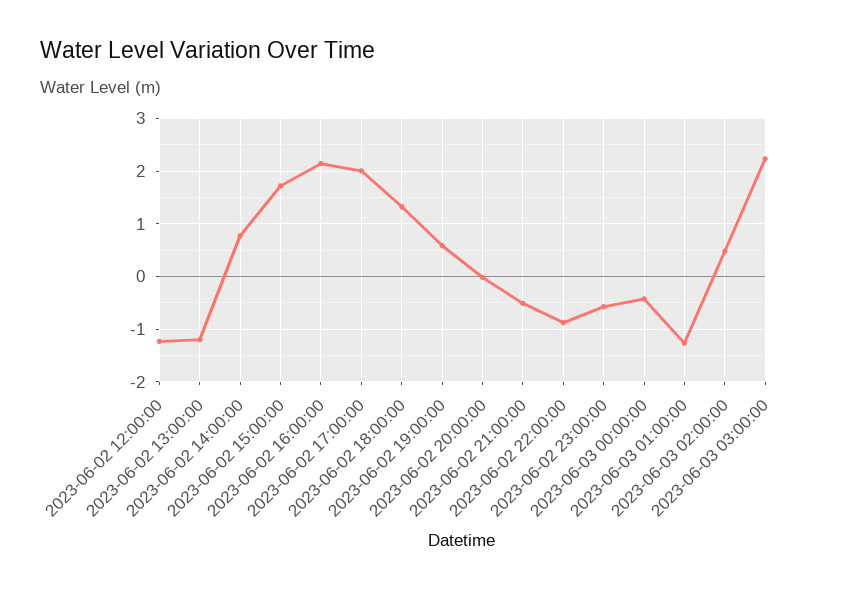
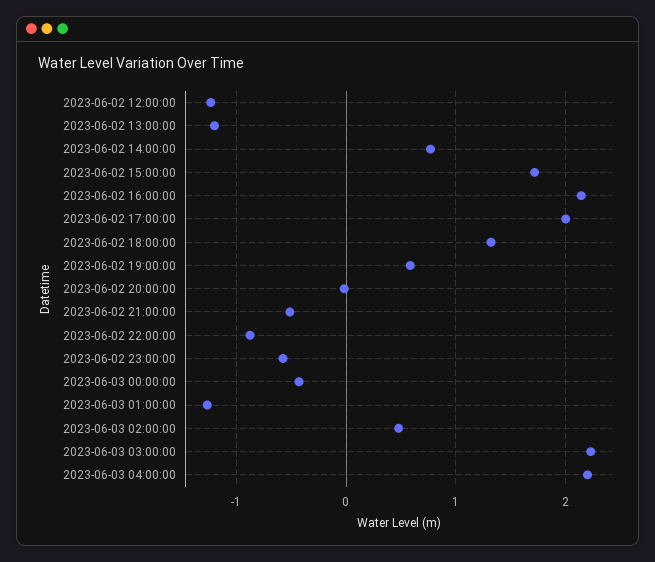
2023-06-03 04:00:00: none -> 2.2

